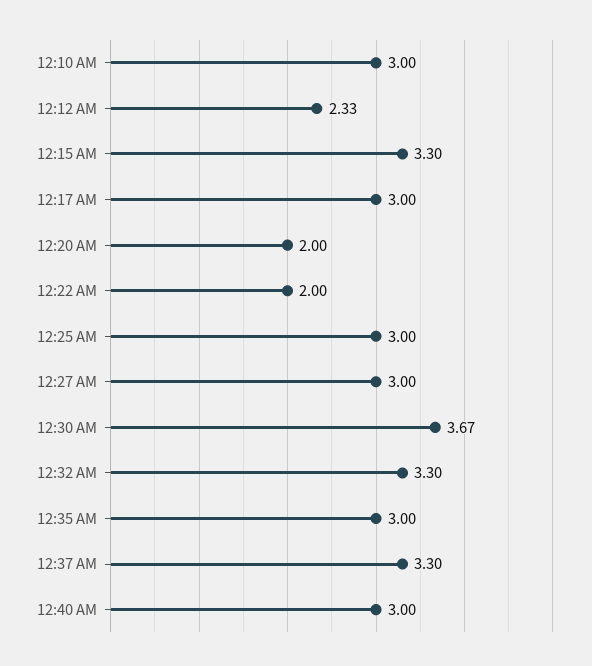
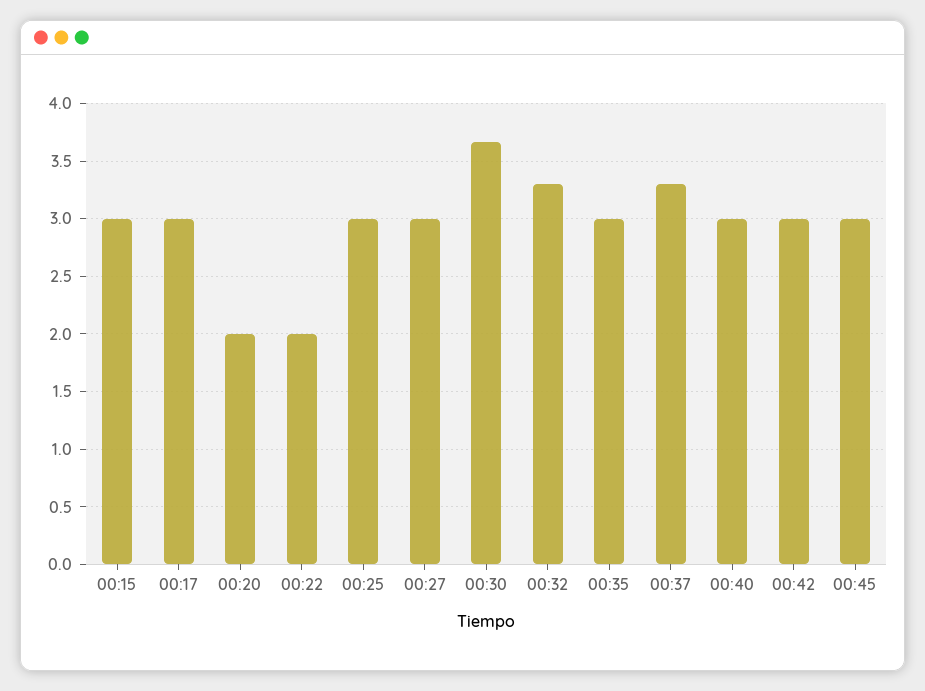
12:10 AM: 3 -> none
12:12 AM: 2.33 -> none
12:15 AM: 3.3 -> 3
00:42: none -> 3
00:45: none -> 3

